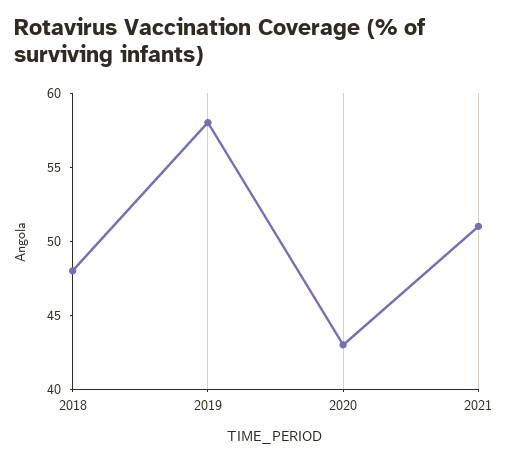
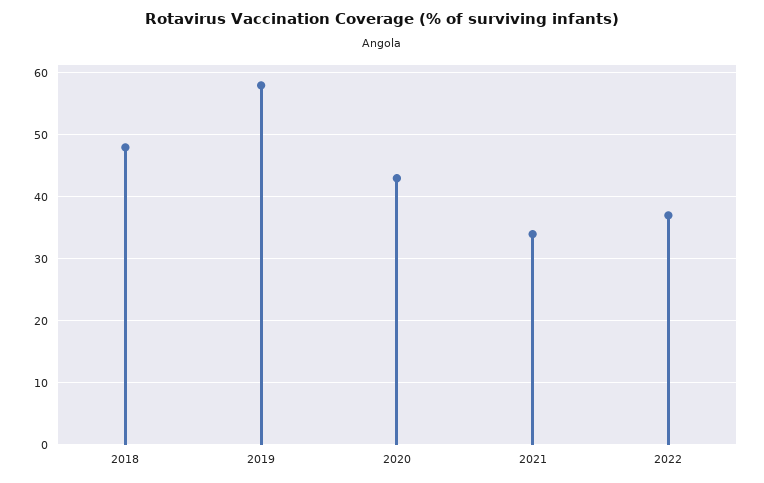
2021: 51 -> 34
2022: none -> 37

